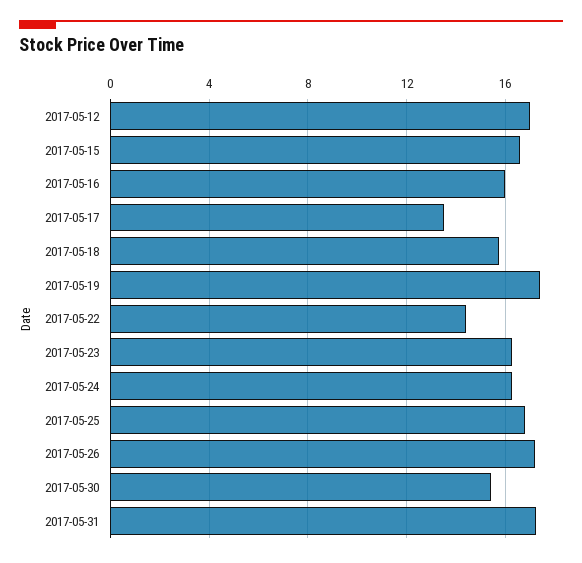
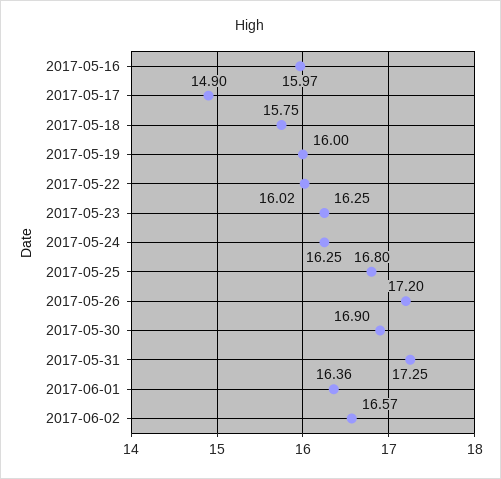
2017-05-12: 17 -> none
2017-05-15: 16.5 -> none
2017-05-17: 13.5 -> 14.9
2017-05-19: 17.5 -> 16
2017-05-22: 14.5 -> 16.02
2017-05-30: 15.5 -> 16.9
2017-06-01: none -> 16.36
2017-06-02: none -> 16.57

